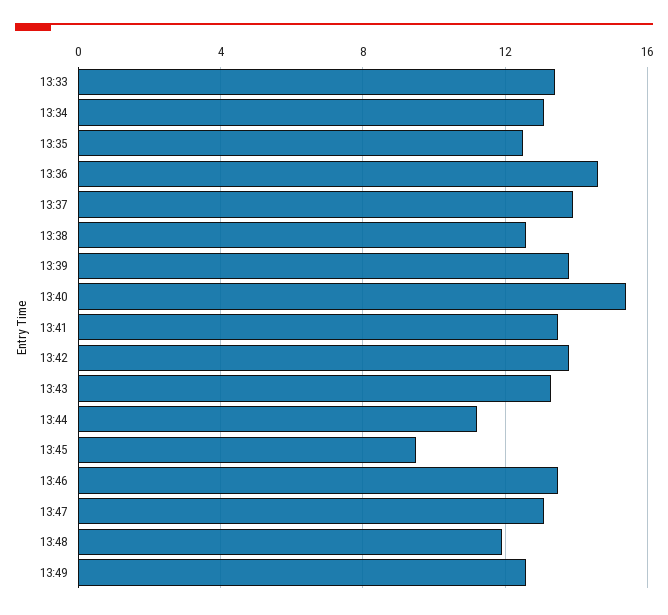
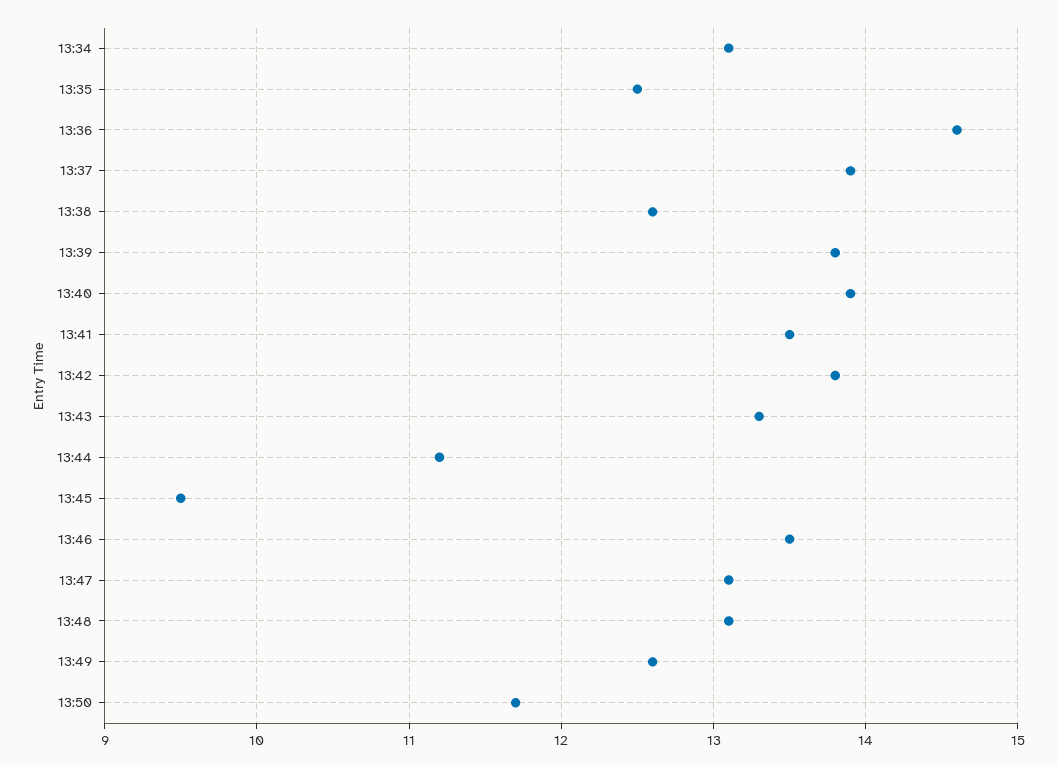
13:33: 13.5 -> none
13:40: 15.5 -> 13.9
13:48: 12 -> 13.1
13:50: none -> 11.7

